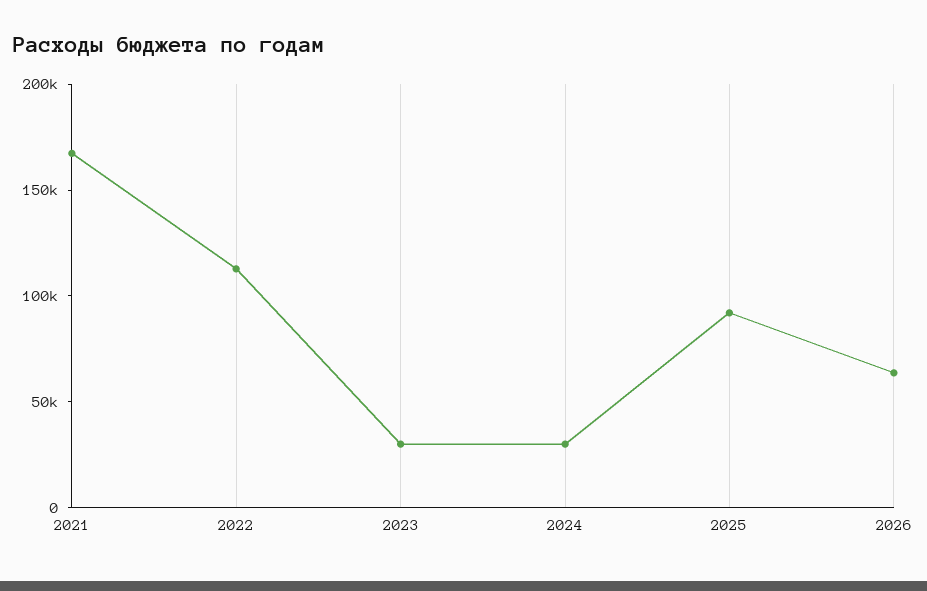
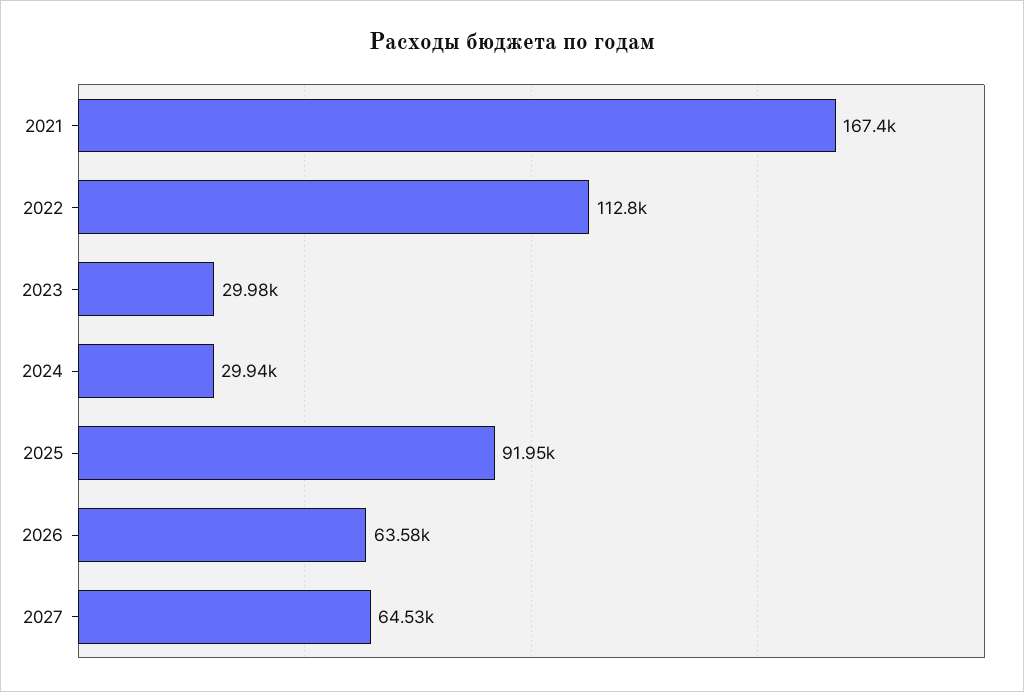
2027: none -> 64530

